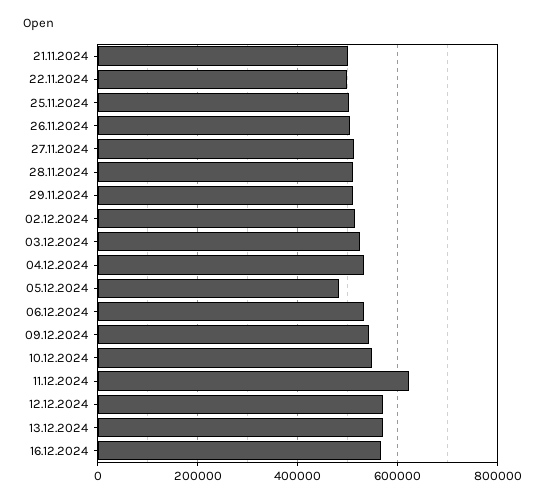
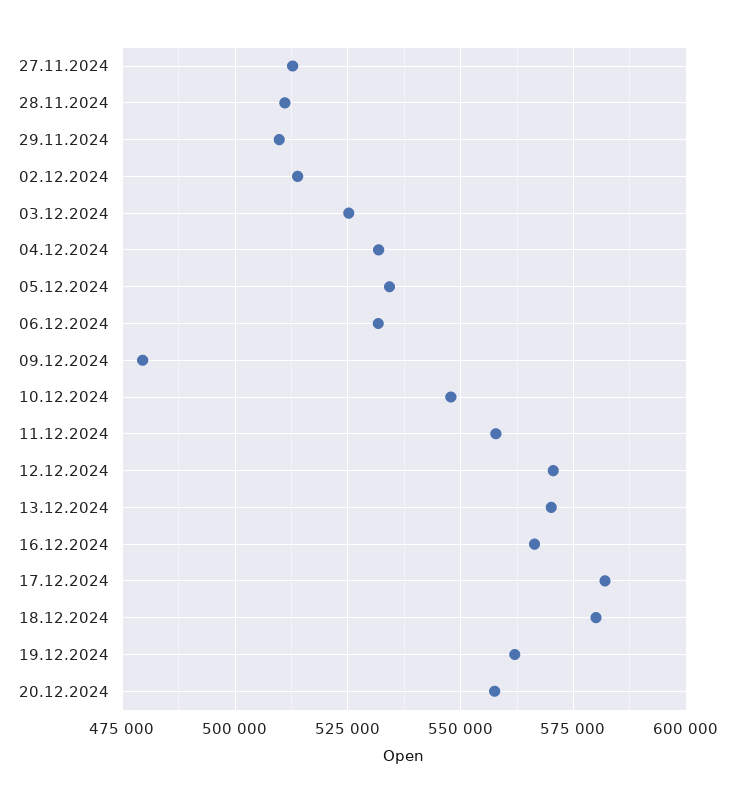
21.11.2024: 500000 -> none
22.11.2024: 500000 -> none
25.11.2024: 500000 -> none
26.11.2024: 500000 -> none
05.12.2024: 480000 -> 535000
09.12.2024: 540000 -> 480000
11.12.2024: 620000 -> 557500
17.12.2024: none -> 582500
18.12.2024: none -> 580000
19.12.2024: none -> 562500
20.12.2024: none -> 557500

